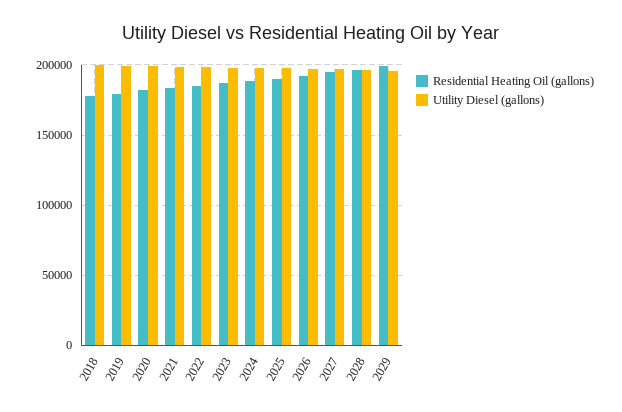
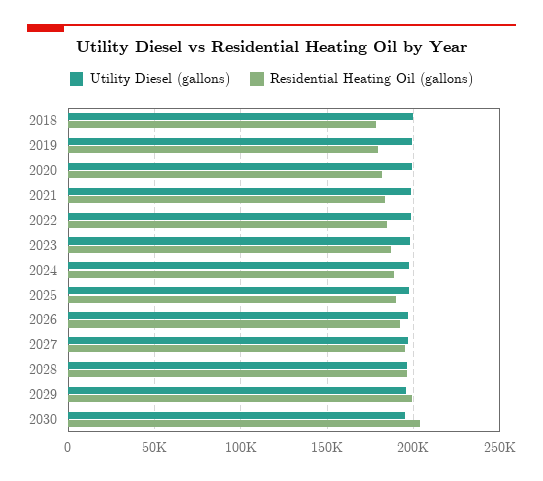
Utility Diesel (gallons), 2030: none -> 195000
Residential Heating Oil (gallons), 2030: none -> 205000

